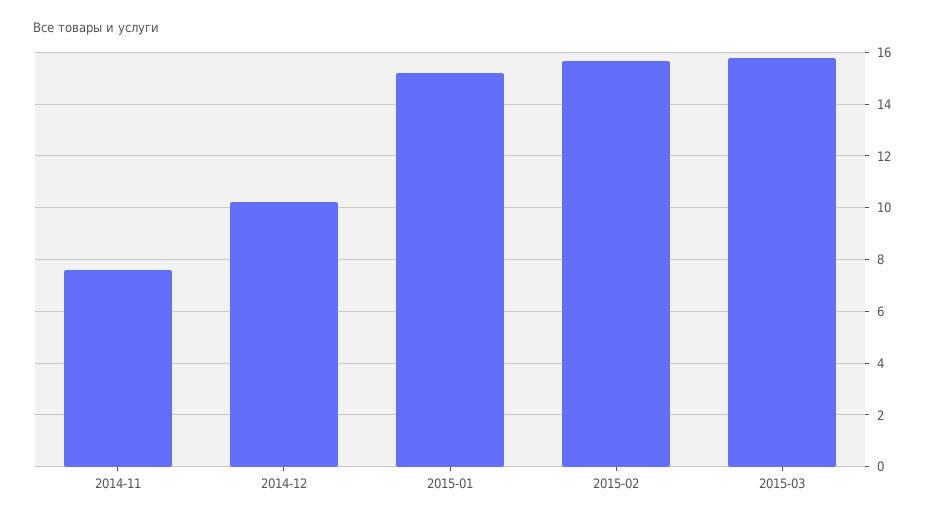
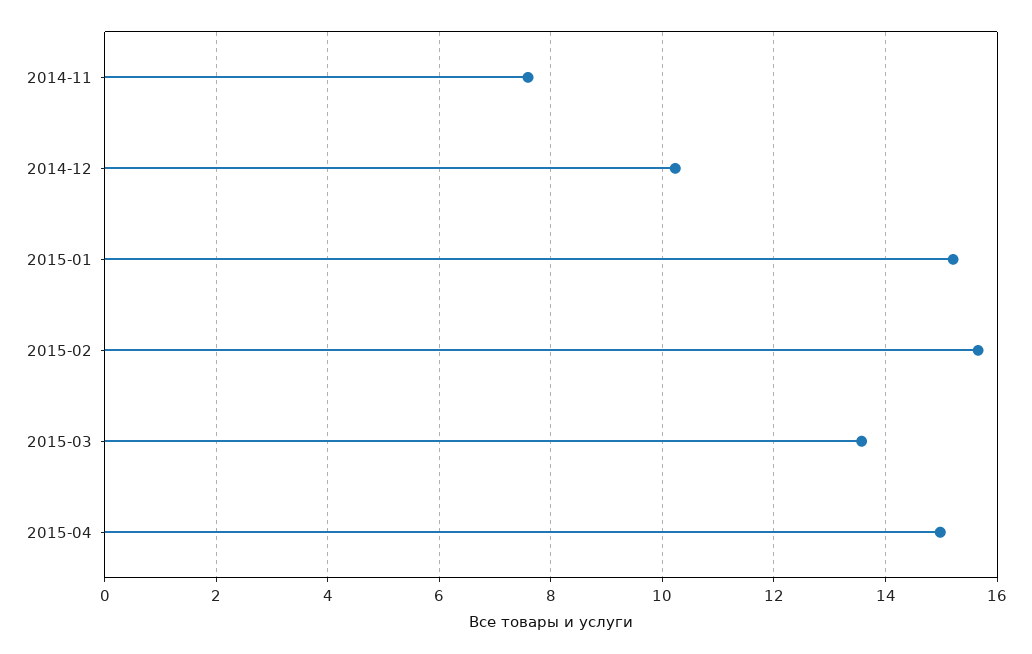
2015-03: 15.75 -> 13.6
2015-04: none -> 15

